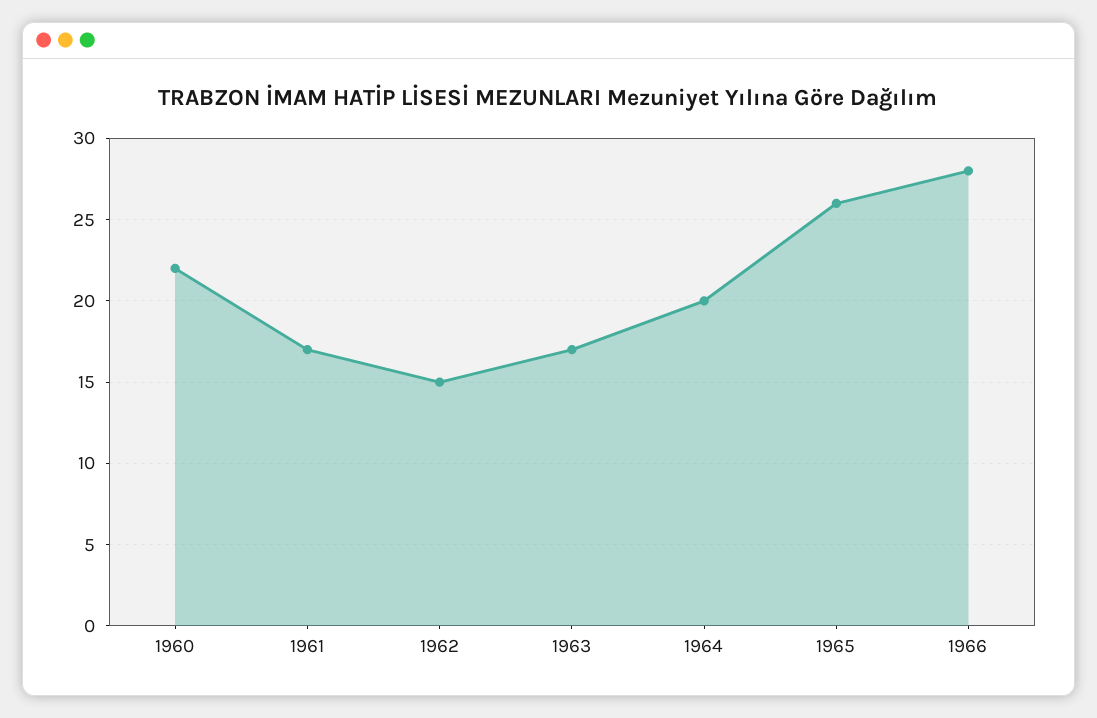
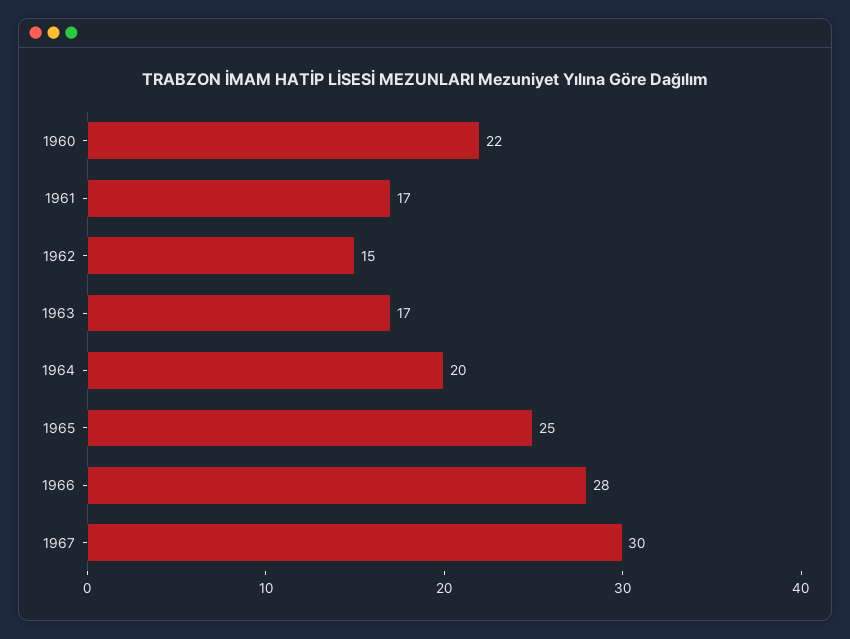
1965: 26 -> 25
1967: none -> 30

